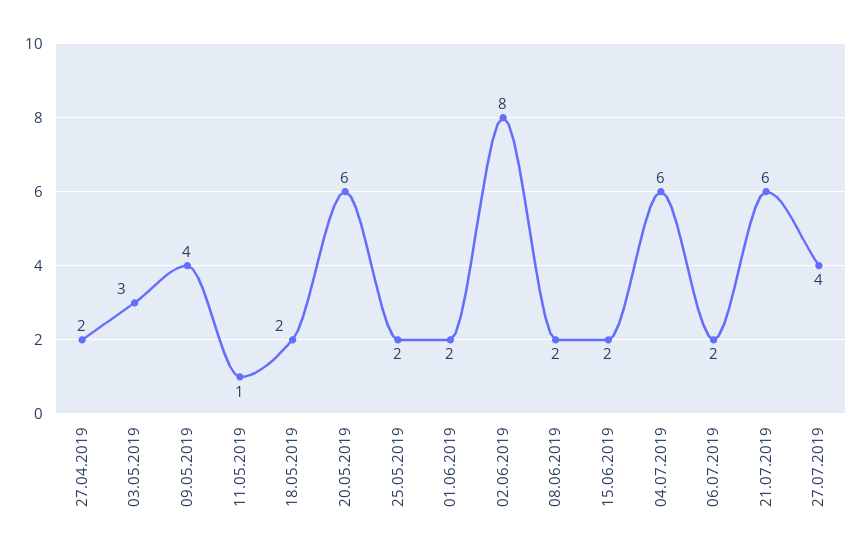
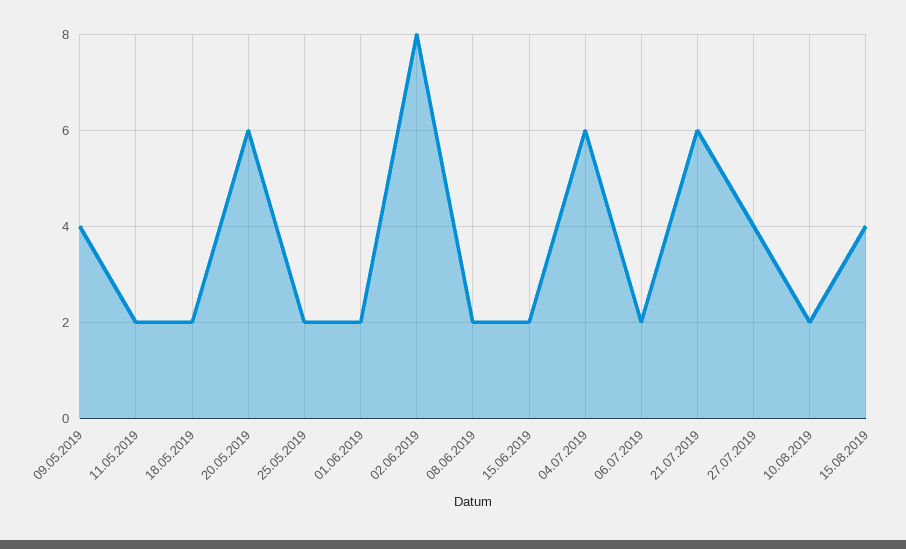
27.04.2019: 2 -> none
03.05.2019: 3 -> none
11.05.2019: 1 -> 2
10.08.2019: none -> 2
15.08.2019: none -> 4

